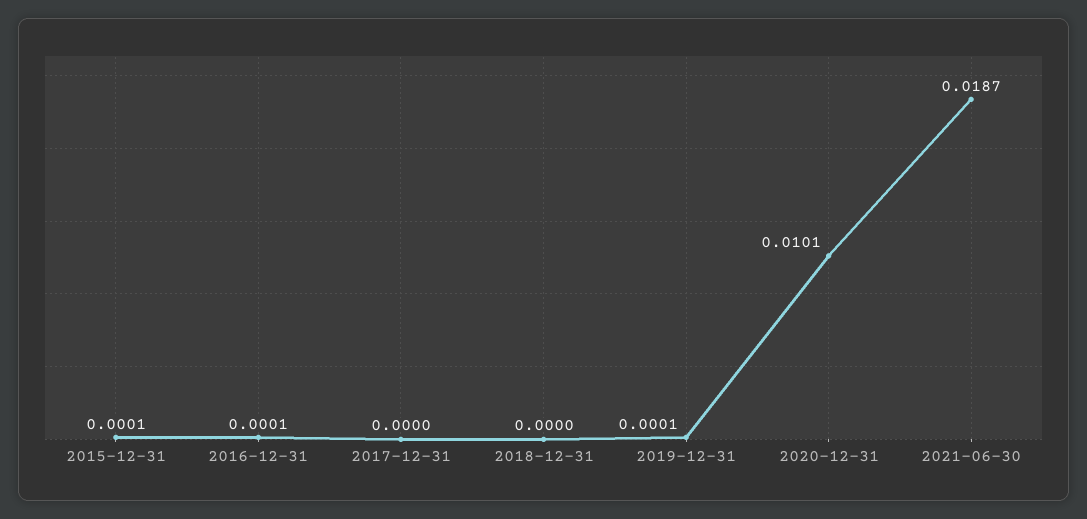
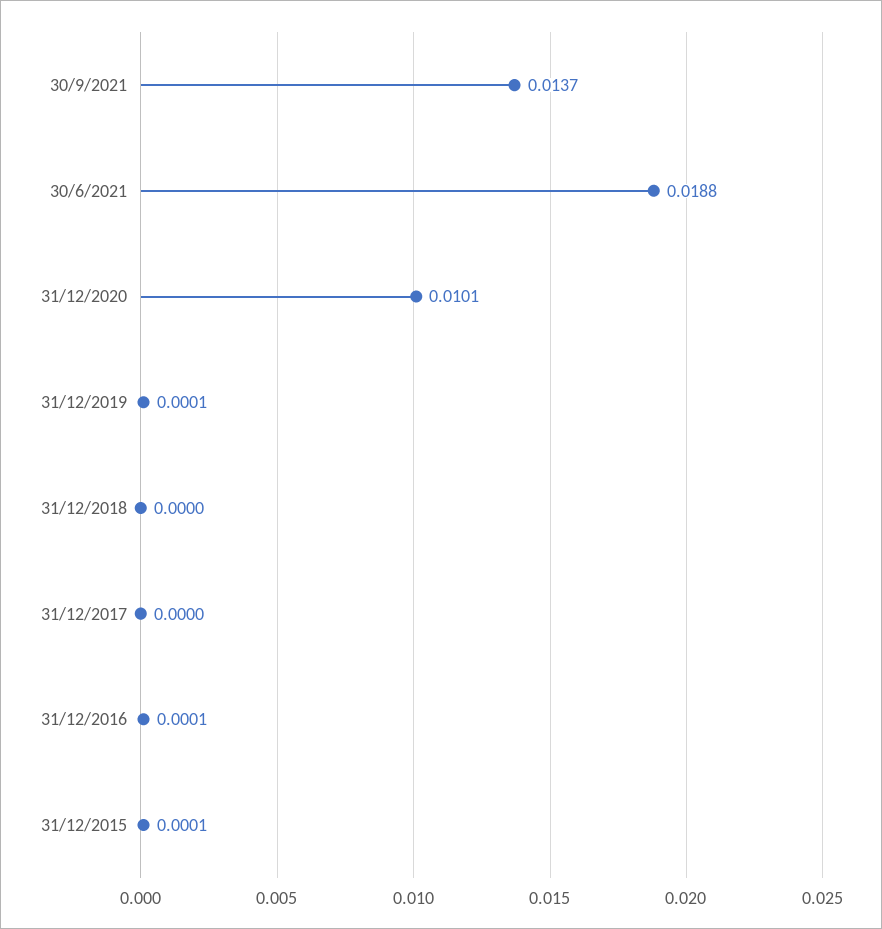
2021-06-30: 0.0187 -> 0.0188
30/9/2021: none -> 0.0137

